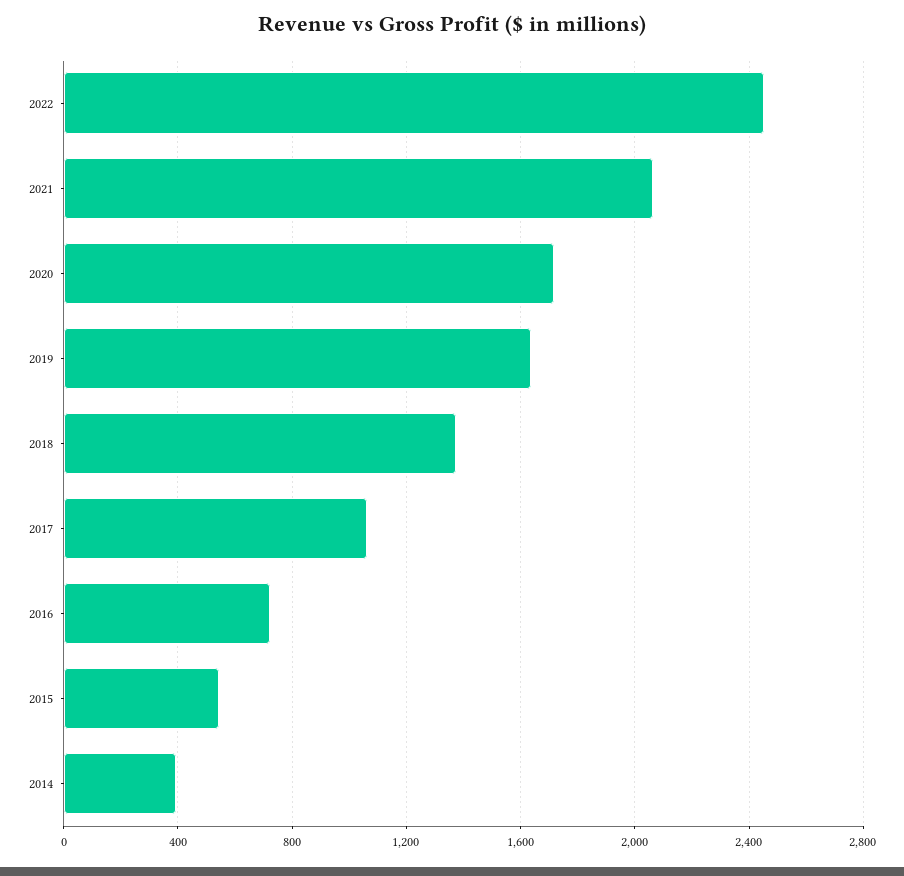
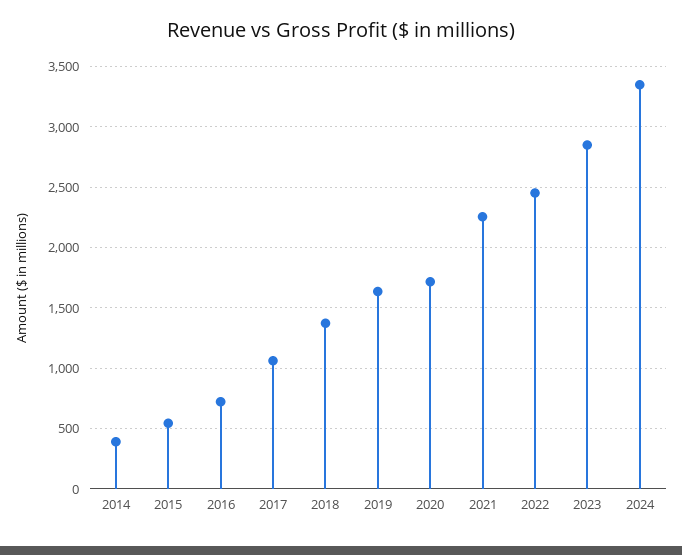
2021: 2050 -> 2250
2023: none -> 2850
2024: none -> 3350

